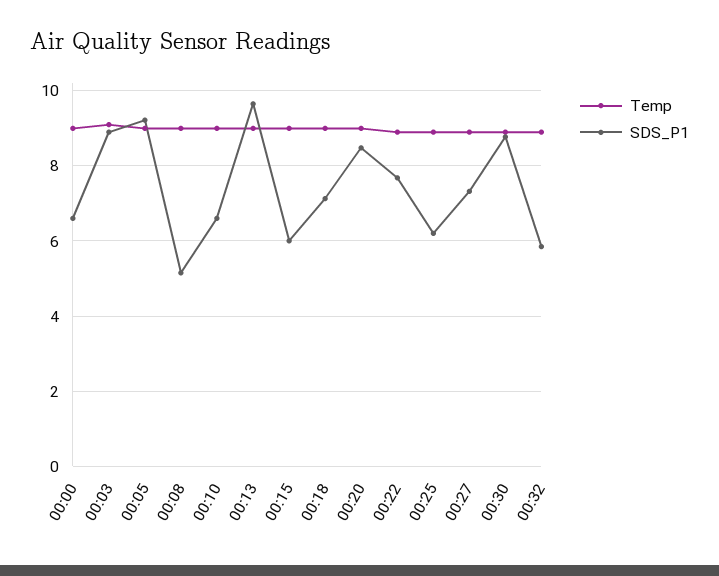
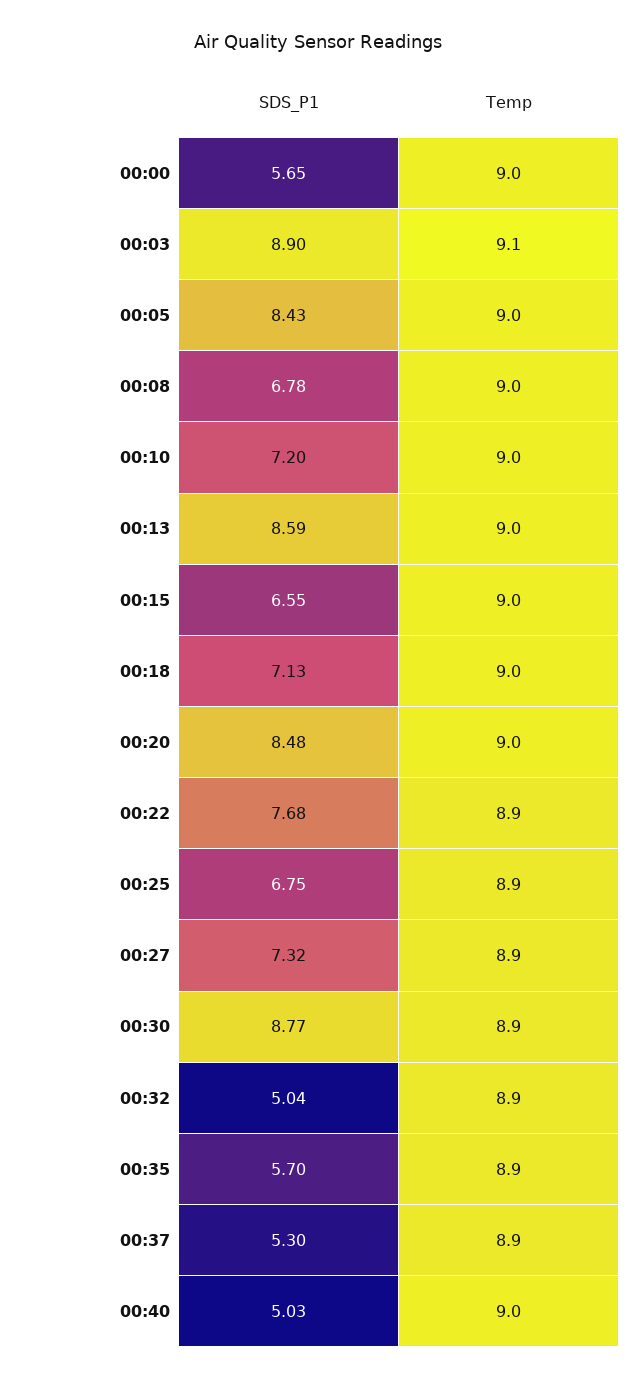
SDS_P1, 00:00: 6.6 -> 5.65
SDS_P1, 00:05: 9.2 -> 8.43
SDS_P1, 00:08: 5.2 -> 6.78
SDS_P1, 00:10: 6.6 -> 7.2
SDS_P1, 00:13: 9.6 -> 8.59
SDS_P1, 00:15: 6 -> 6.55
SDS_P1, 00:25: 6.2 -> 6.75
SDS_P1, 00:32: 5.8 -> 5.04
SDS_P1, 00:35: none -> 5.7
Temp, 00:35: none -> 8.9
SDS_P1, 00:37: none -> 5.3
Temp, 00:37: none -> 8.9
SDS_P1, 00:40: none -> 5.03
Temp, 00:40: none -> 9

